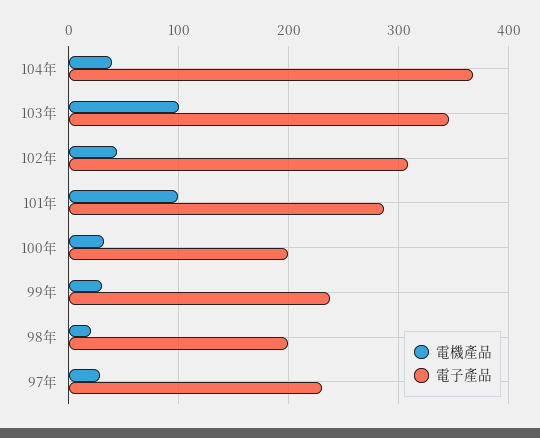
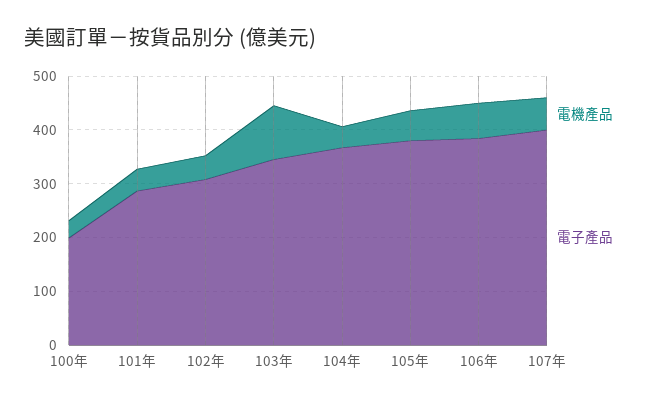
電機產品, 101年: 100 -> 40
電機產品, 99年: 30 -> none
電子產品, 99年: 240 -> none
電機產品, 98年: 20 -> none
電子產品, 98年: 200 -> none
電機產品, 97年: 30 -> none
電子產品, 97年: 230 -> none
電機產品, 105年: none -> 60
電子產品, 105年: none -> 380
電機產品, 106年: none -> 60
電子產品, 106年: none -> 380
電機產品, 107年: none -> 60
電子產品, 107年: none -> 400

